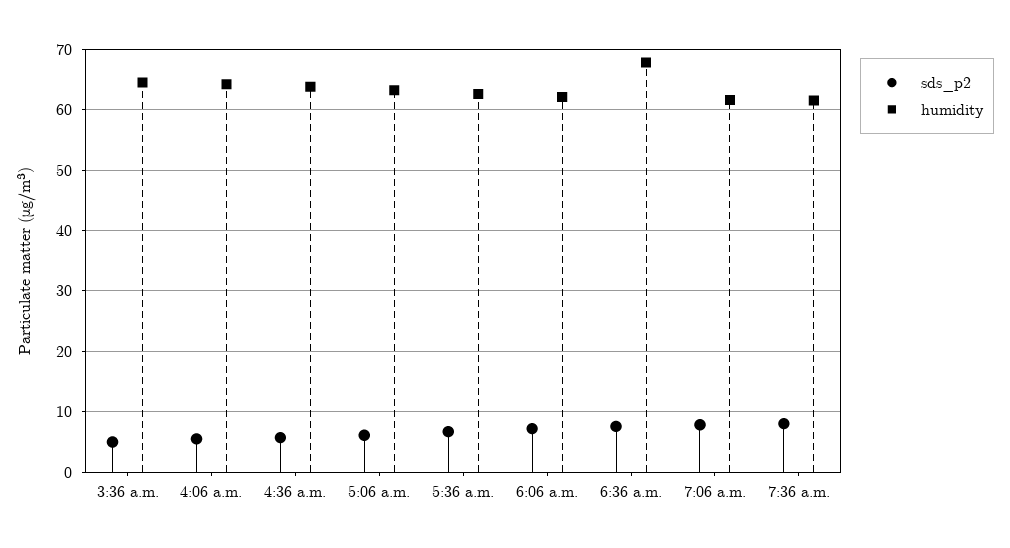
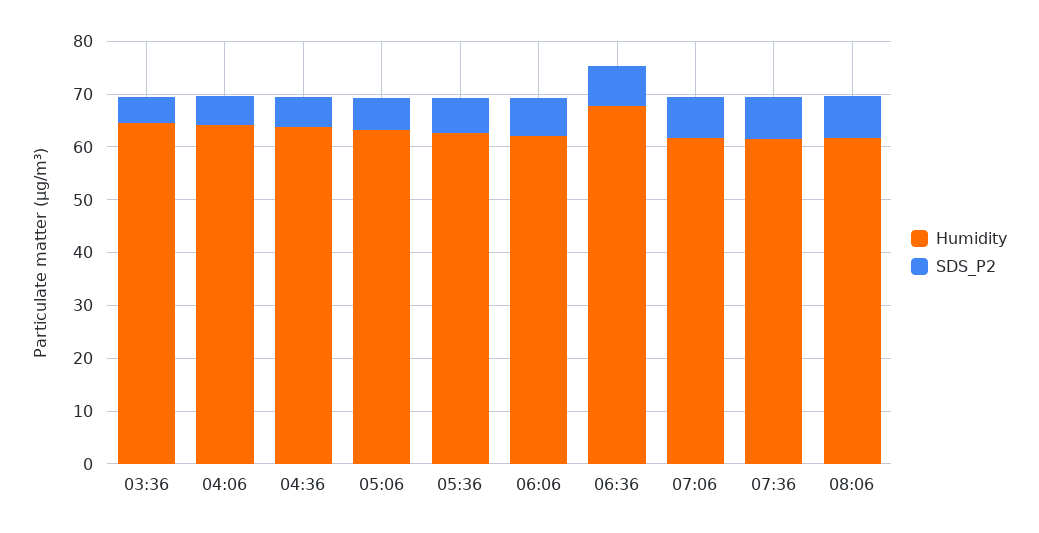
humidity, 08:06: none -> 62
sds_p2, 08:06: none -> 8

